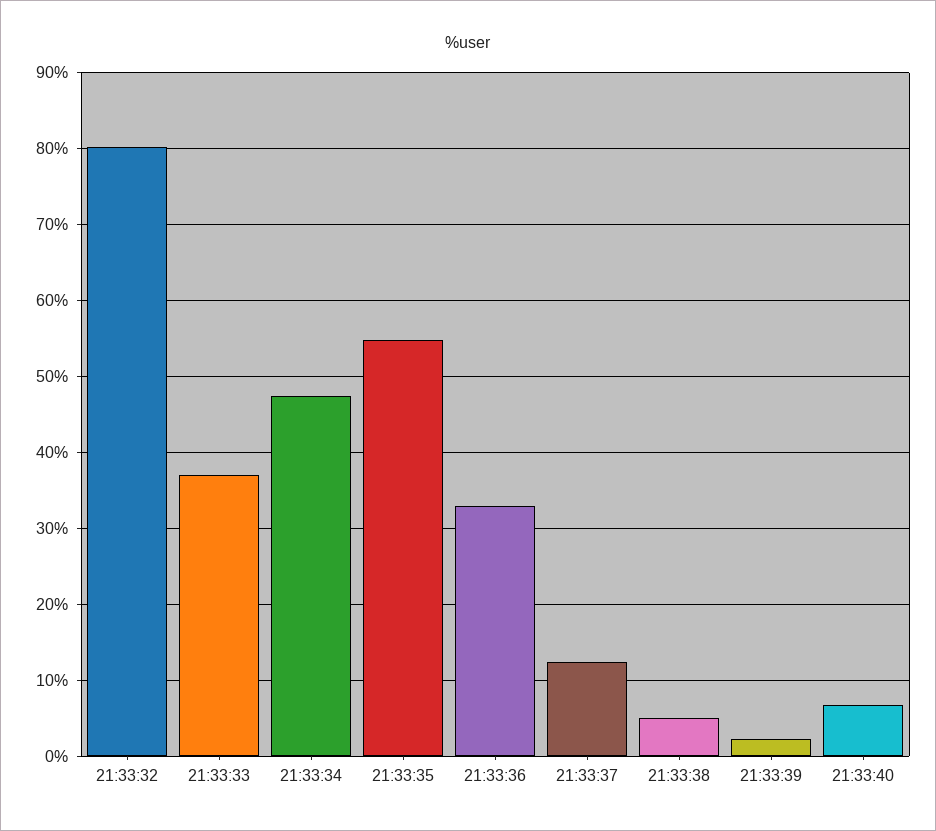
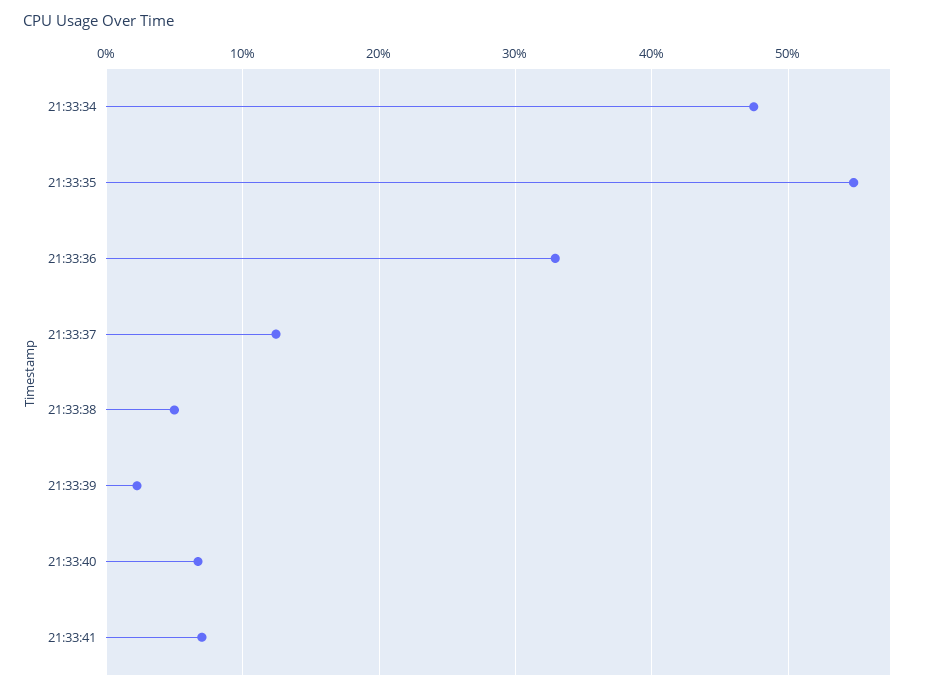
21:33:32: 80 -> none
21:33:33: 37 -> none
21:33:41: none -> 7

